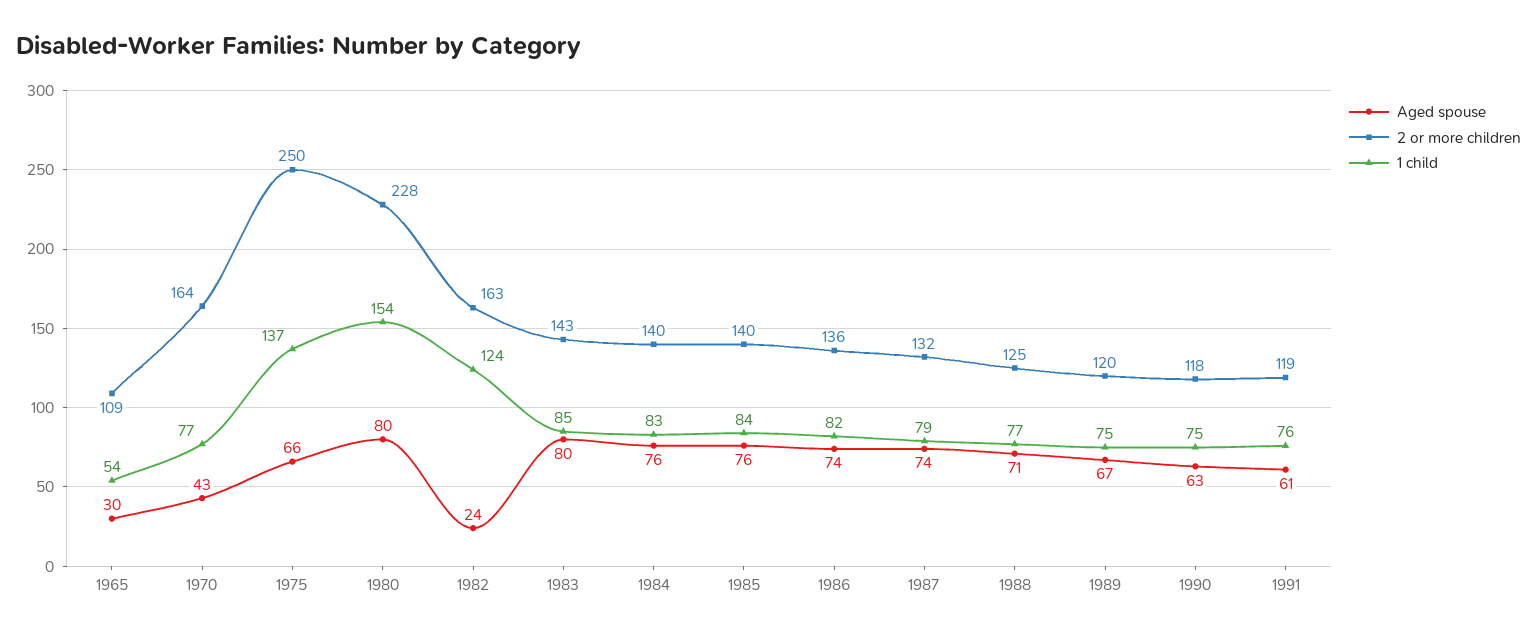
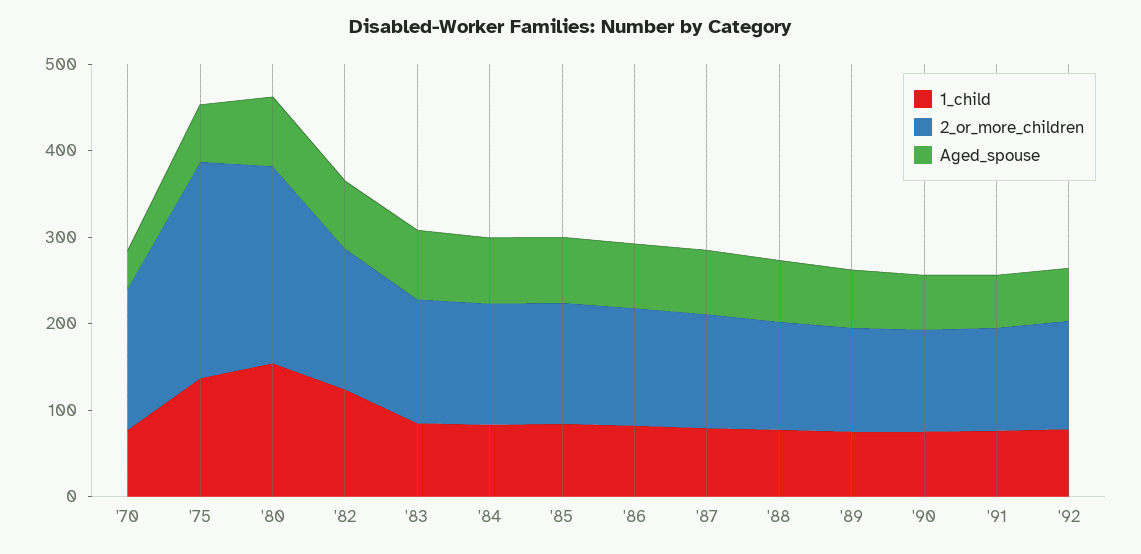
Aged spouse, 1965: 30 -> none
2 or more children, 1965: 109 -> none
1 child, 1965: 54 -> none
Aged spouse, 1982: 24 -> 80
1 child, '92: none -> 80
2 or more children, '92: none -> 120
Aged spouse, '92: none -> 60

